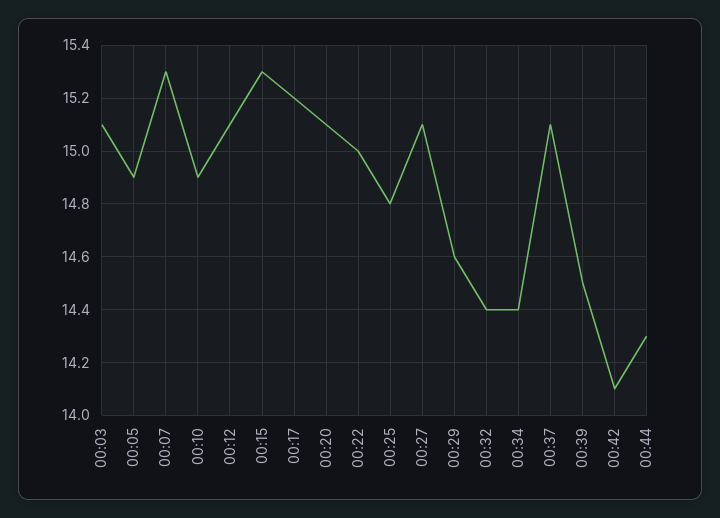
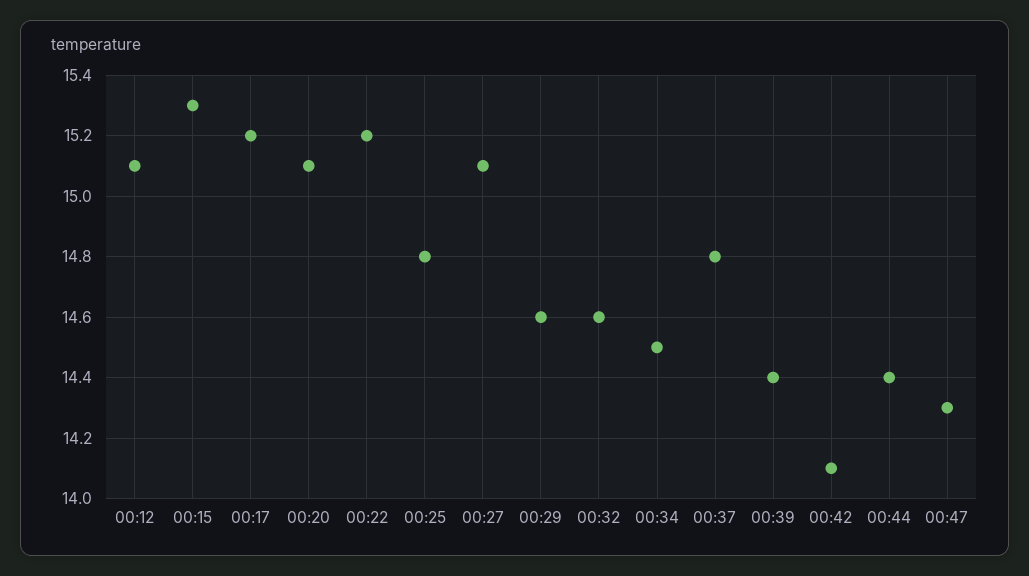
00:03: 15.1 -> none
00:05: 14.9 -> none
00:07: 15.3 -> none
00:10: 14.9 -> none
00:22: 15 -> 15.2
00:32: 14.4 -> 14.6
00:34: 14.4 -> 14.5
00:37: 15.1 -> 14.8
00:39: 14.5 -> 14.4
00:44: 14.3 -> 14.4
00:47: none -> 14.3

